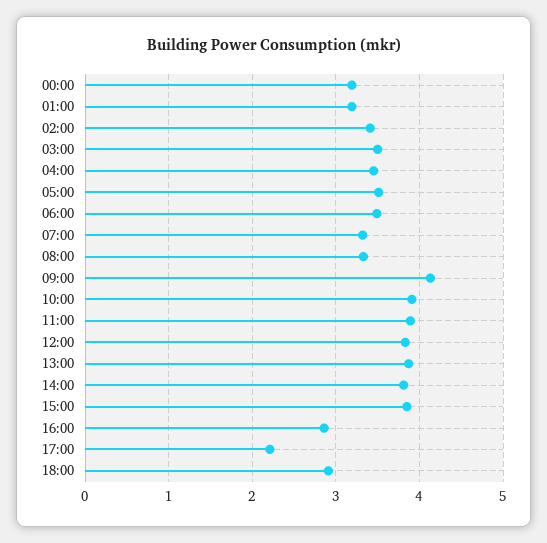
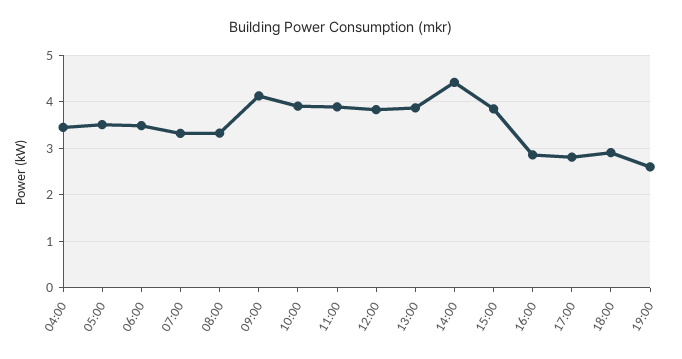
00:00: 3.2 -> none
01:00: 3.2 -> none
02:00: 3.4 -> none
03:00: 3.5 -> none
14:00: 3.8 -> 4.4
17:00: 2.2 -> 2.8
19:00: none -> 2.6

